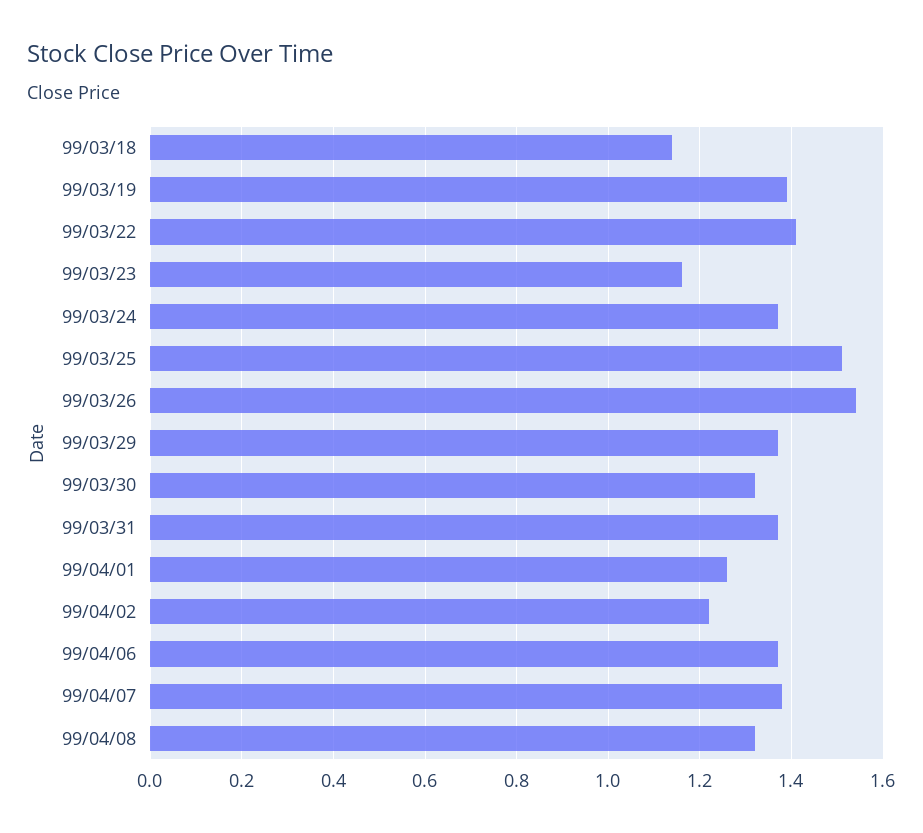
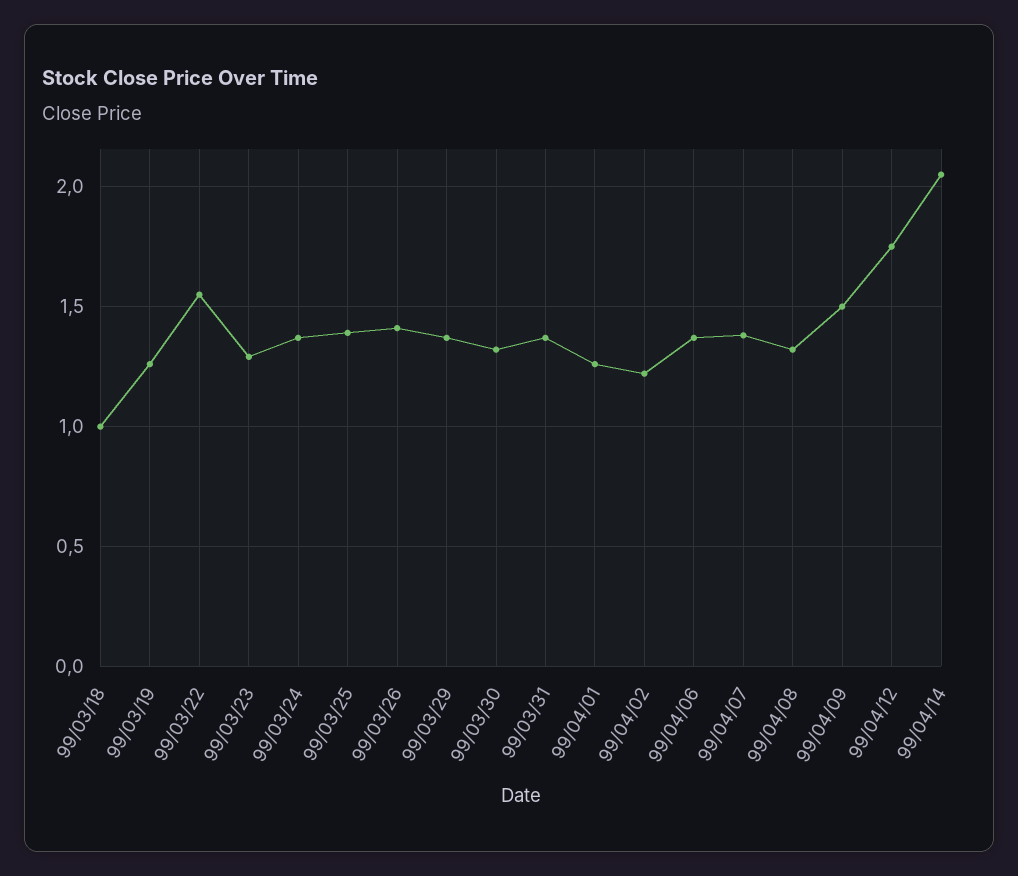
99/03/18: 1.15 -> 1
99/03/19: 1.4 -> 1.25
99/03/22: 1.4 -> 1.55
99/03/23: 1.15 -> 1.3
99/03/25: 1.5 -> 1.4
99/03/26: 1.55 -> 1.4
99/04/09: none -> 1.5
99/04/12: none -> 1.75
99/04/14: none -> 2.05

